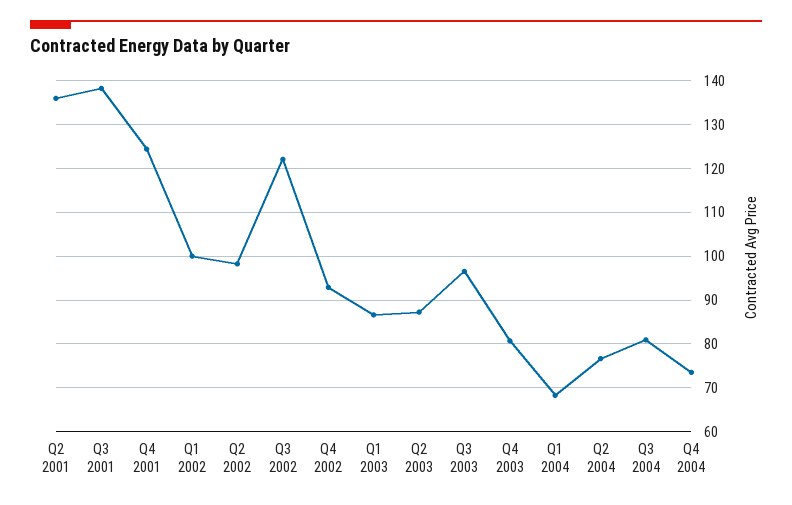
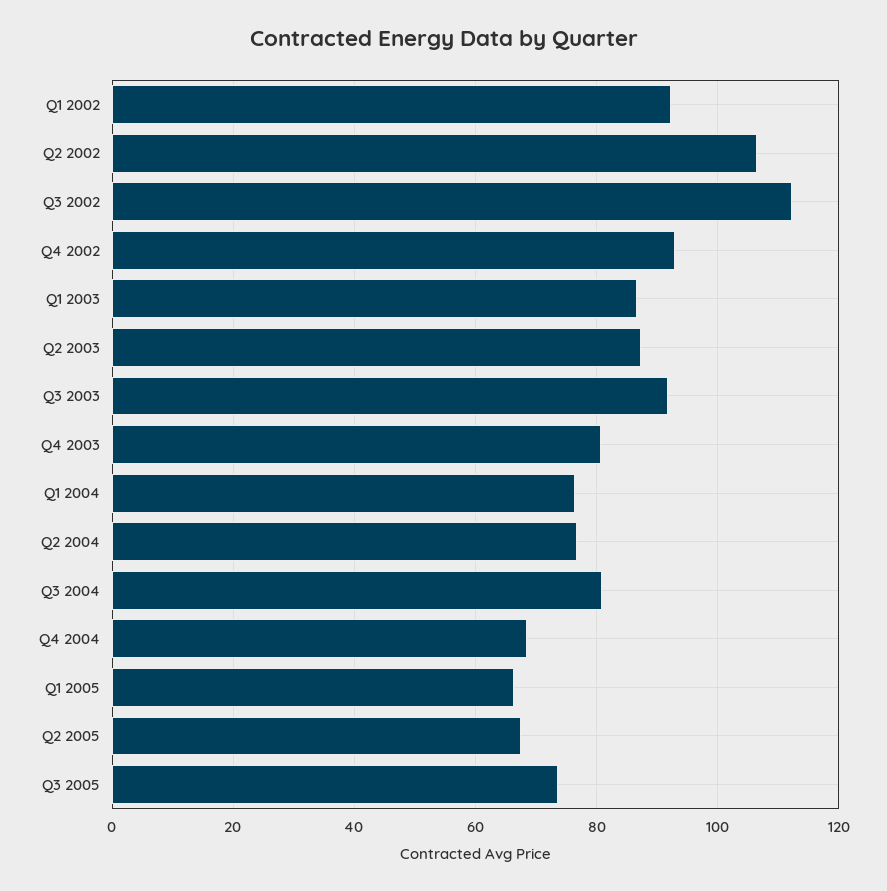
Q2 2001: 136 -> none
Q3 2001: 138 -> none
Q4 2001: 124 -> none
Q1 2002: 100 -> 92
Q2 2002: 98 -> 106
Q3 2002: 122 -> 112
Q3 2003: 96 -> 92
Q1 2004: 68 -> 76
Q4 2004: 74 -> 68
Q1 2005: none -> 66
Q2 2005: none -> 68
Q3 2005: none -> 74

